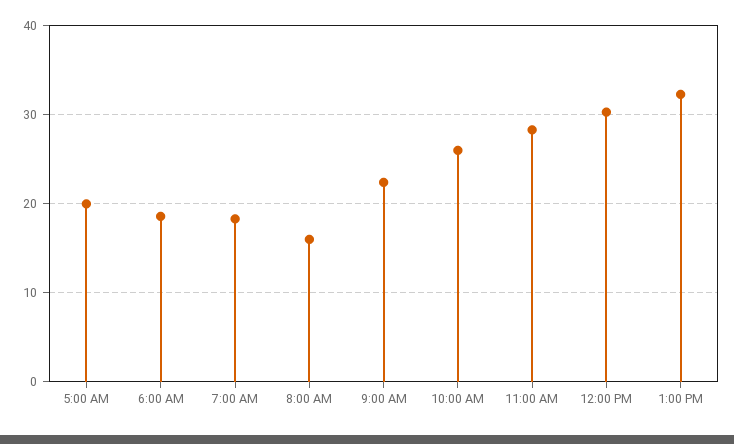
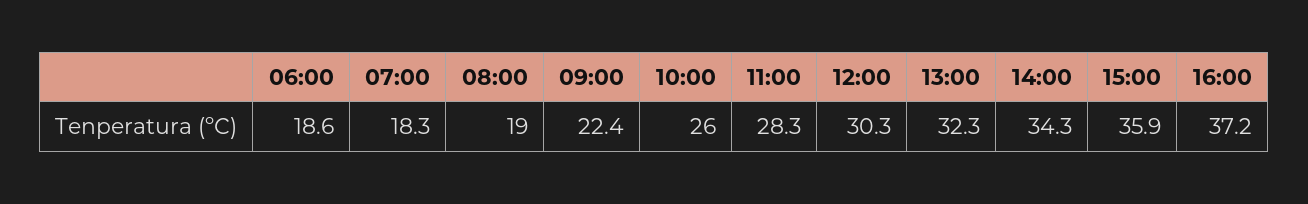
5:00 AM: 20 -> none
8:00 AM: 16 -> 19
14:00: none -> 34.3
15:00: none -> 35.9
16:00: none -> 37.2

